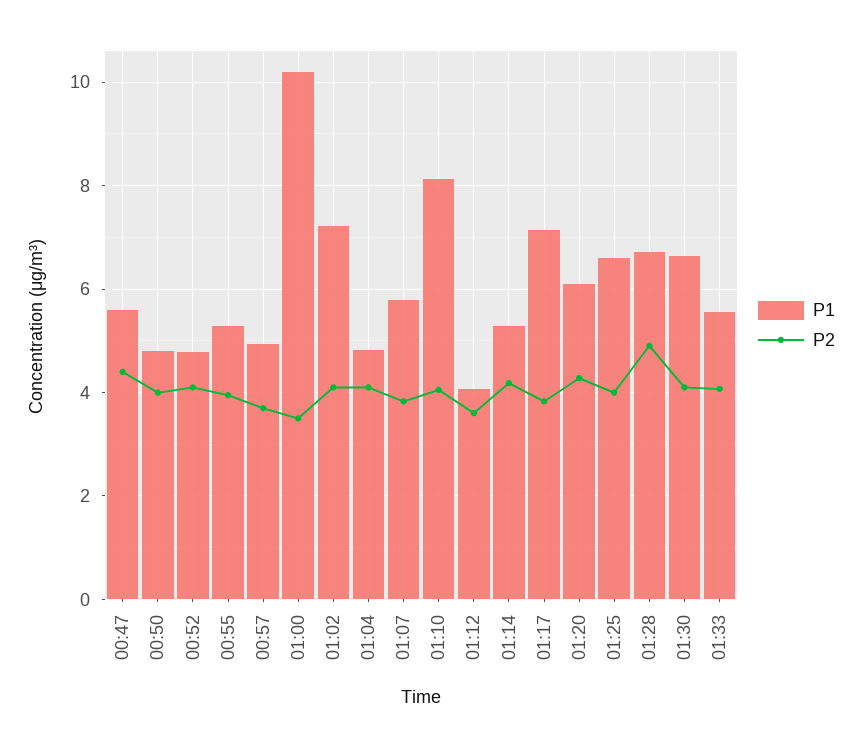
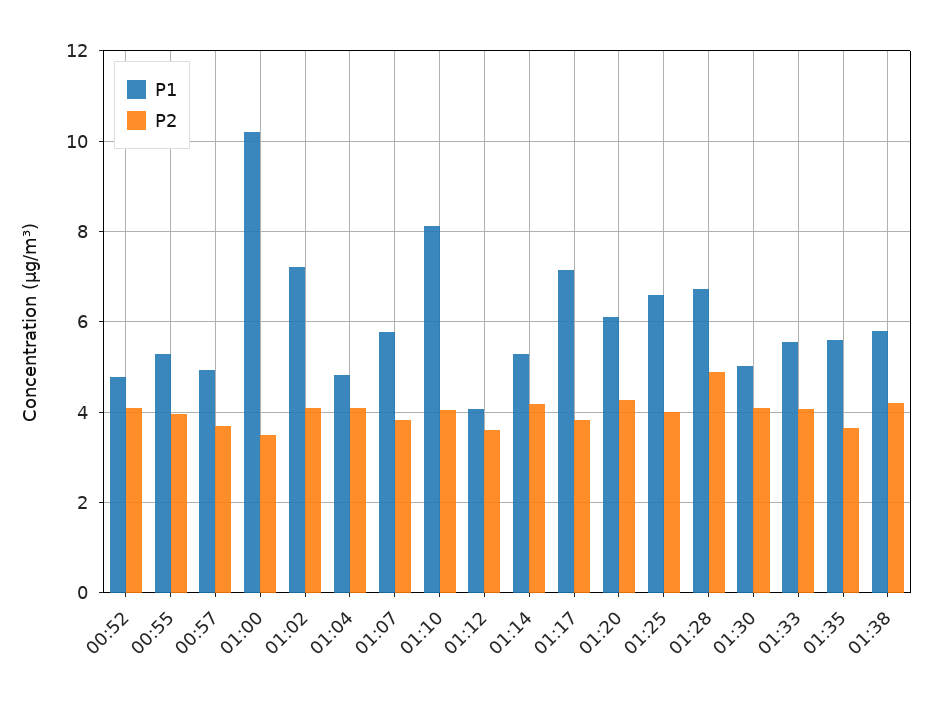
P1, 00:47: 5.6 -> none
P2, 00:47: 4.4 -> none
P1, 00:50: 4.8 -> none
P2, 00:50: 4 -> none
P1, 01:30: 6.6 -> 5
P1, 01:35: none -> 5.6
P2, 01:35: none -> 3.6
P1, 01:38: none -> 5.8
P2, 01:38: none -> 4.2

